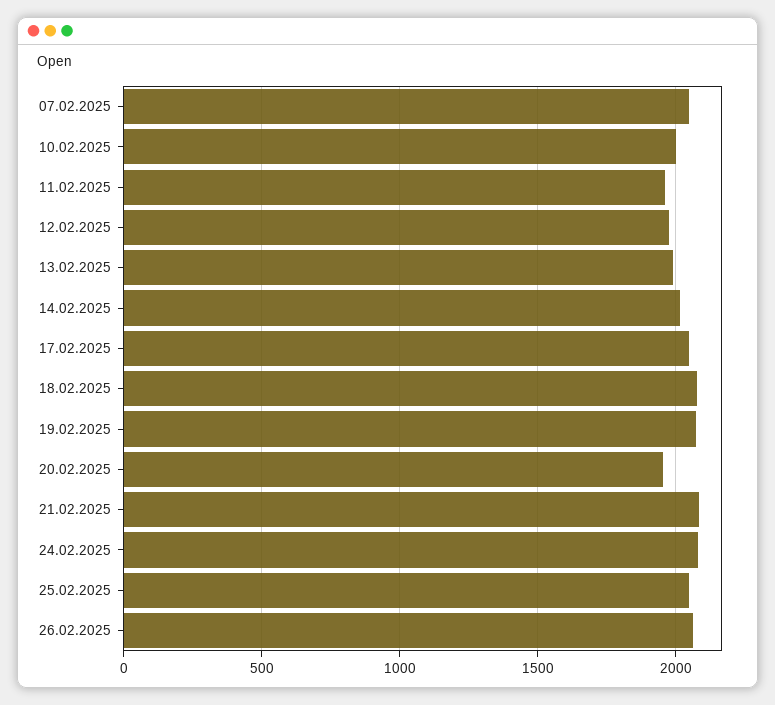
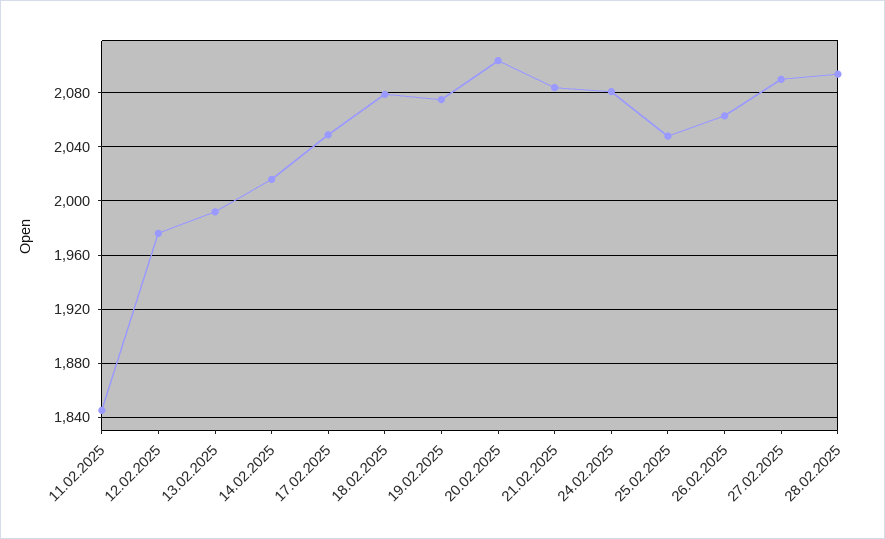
07.02.2025: 2050 -> none
10.02.2025: 2000 -> none
11.02.2025: 1950 -> 1845
20.02.2025: 1950 -> 2105
27.02.2025: none -> 2090
28.02.2025: none -> 2095

